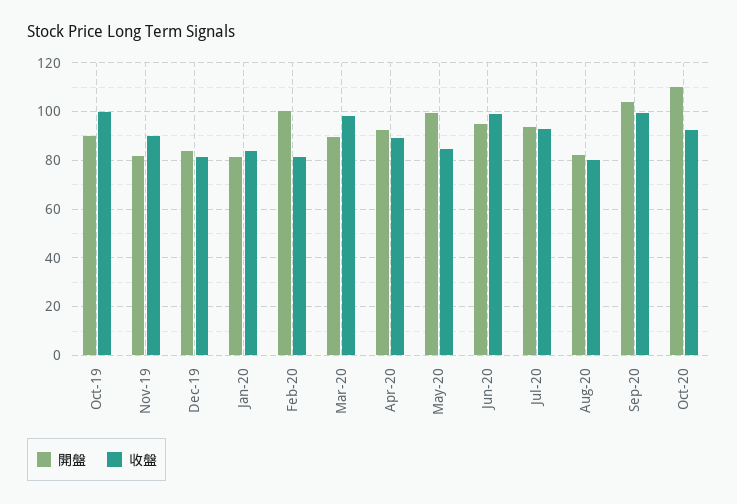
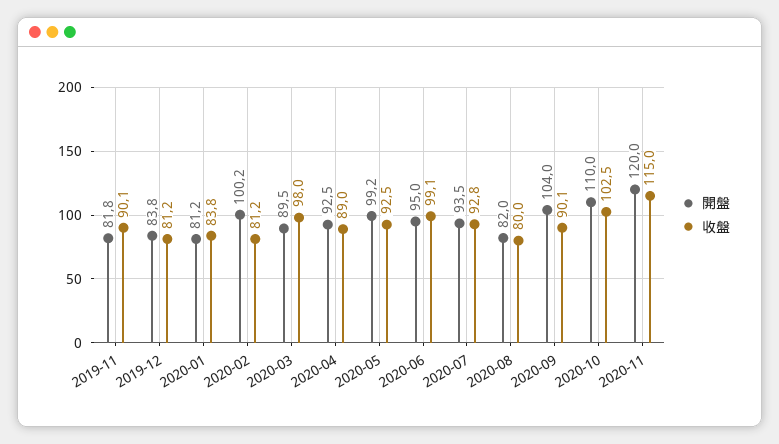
開盤, Oct-19: 90 -> none
收盤, Oct-19: 100 -> none
收盤, May-20: 85 -> 92.5
收盤, Sep-20: 100 -> 90.1
收盤, Oct-20: 92.5 -> 102.5
開盤, 2020-11: none -> 120
收盤, 2020-11: none -> 115

